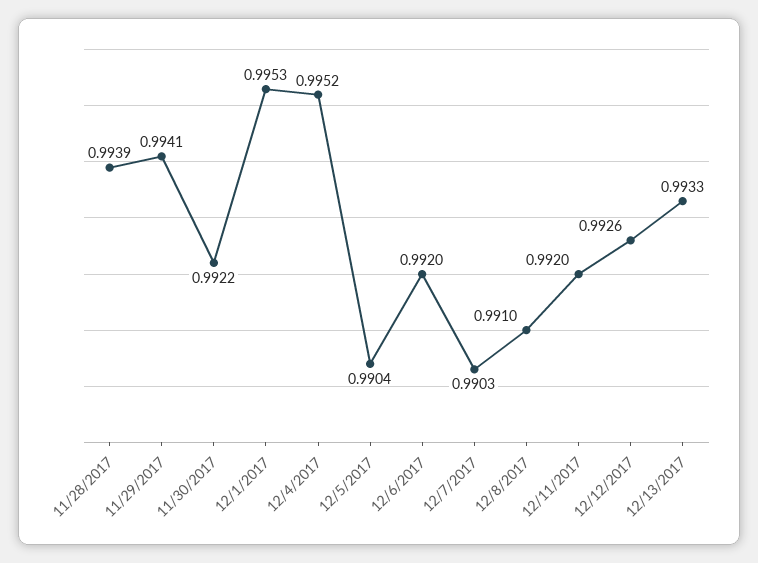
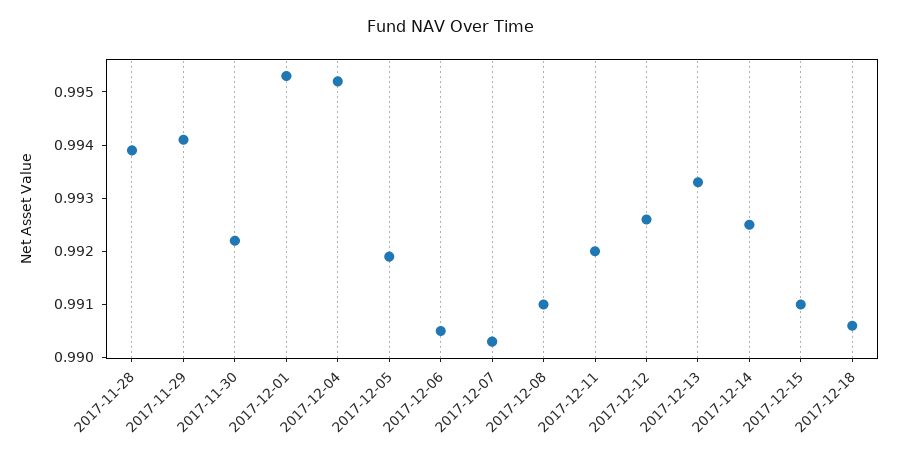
12/5/2017: 0.9904 -> 0.992
12/6/2017: 0.992 -> 0.9905
2017-12-14: none -> 0.9925
2017-12-15: none -> 0.991
2017-12-18: none -> 0.9905

